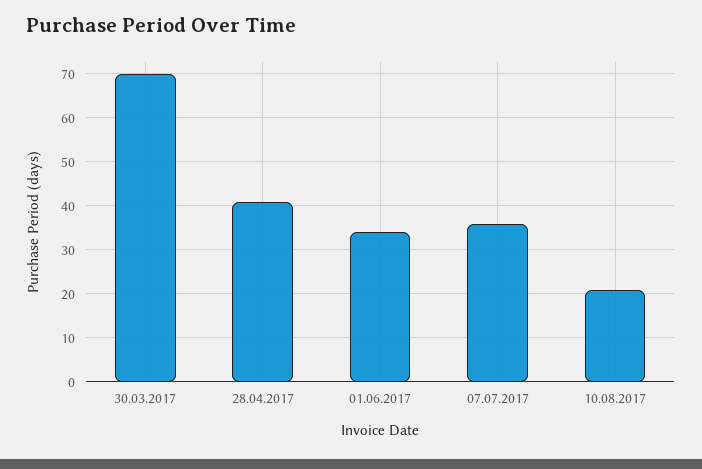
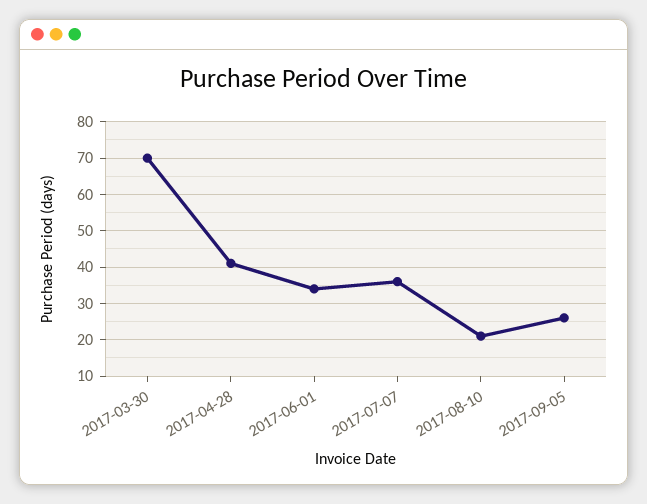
2017-09-05: none -> 25

